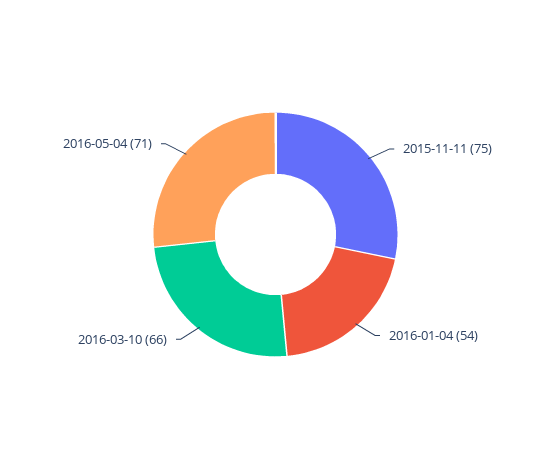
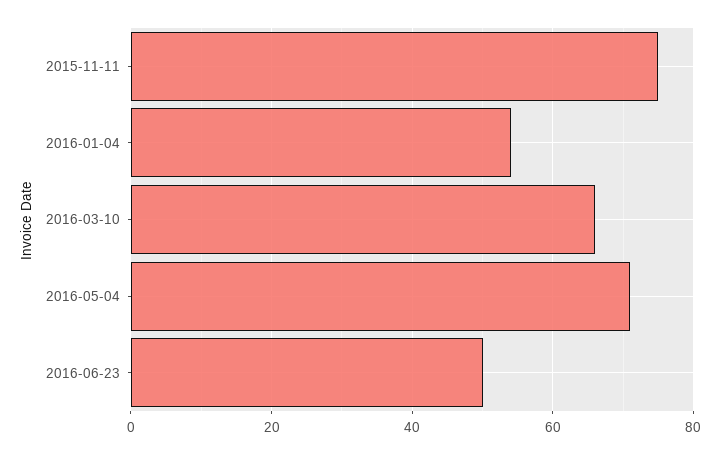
2016-06-23: none -> 50

